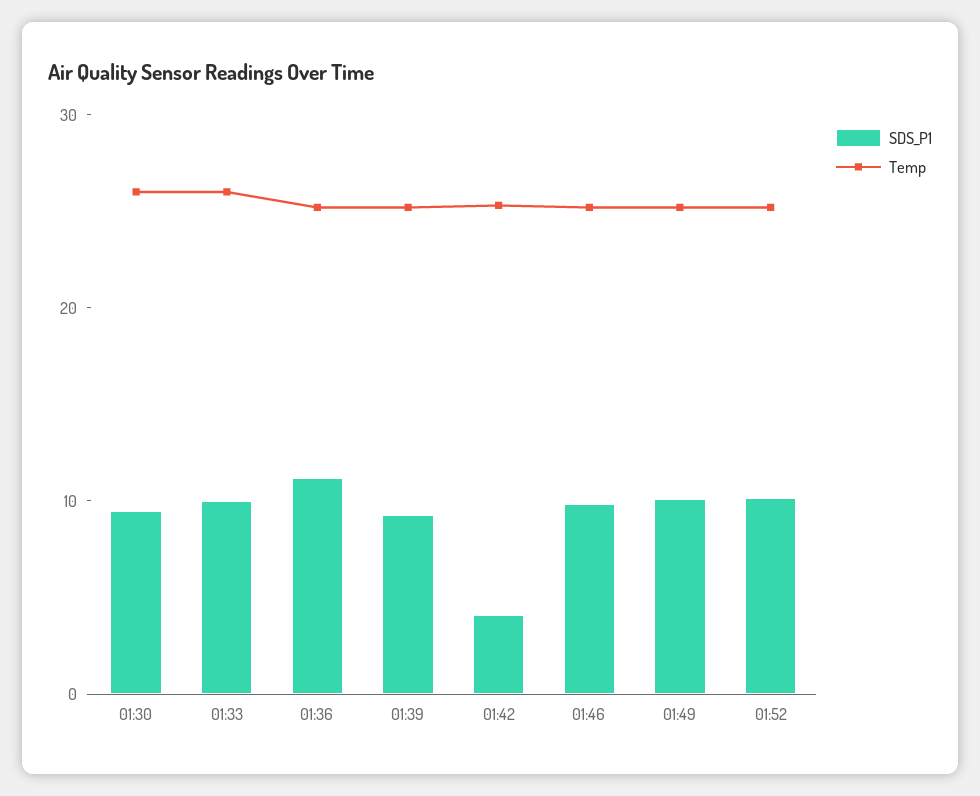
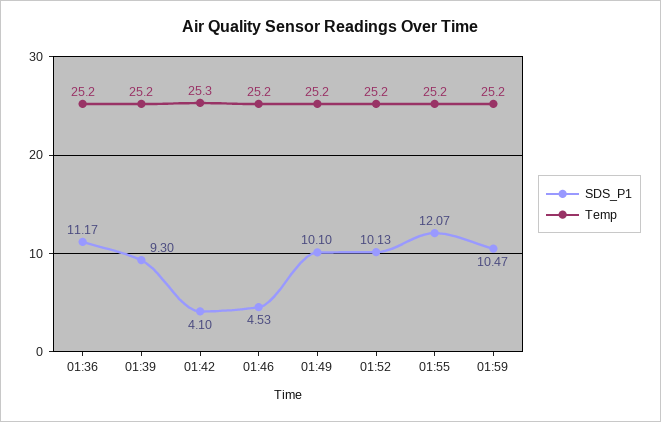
SDS_P1, 01:30: 10 -> none
Temp, 01:30: 26 -> none
SDS_P1, 01:33: 10 -> none
Temp, 01:33: 26 -> none
SDS_P1, 01:46: 10 -> 4.53
SDS_P1, 01:55: none -> 12.07
Temp, 01:55: none -> 25.2
SDS_P1, 01:59: none -> 10.47
Temp, 01:59: none -> 25.2

